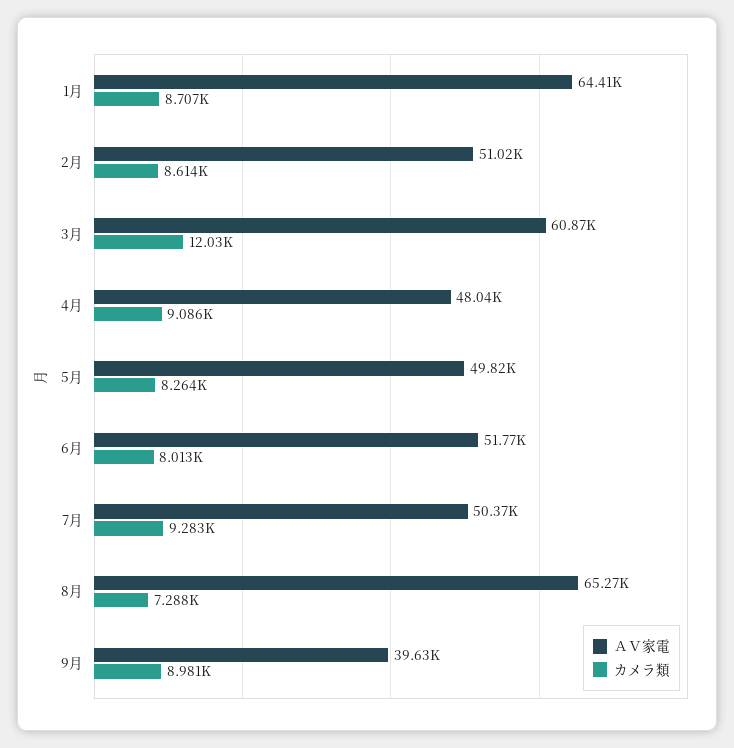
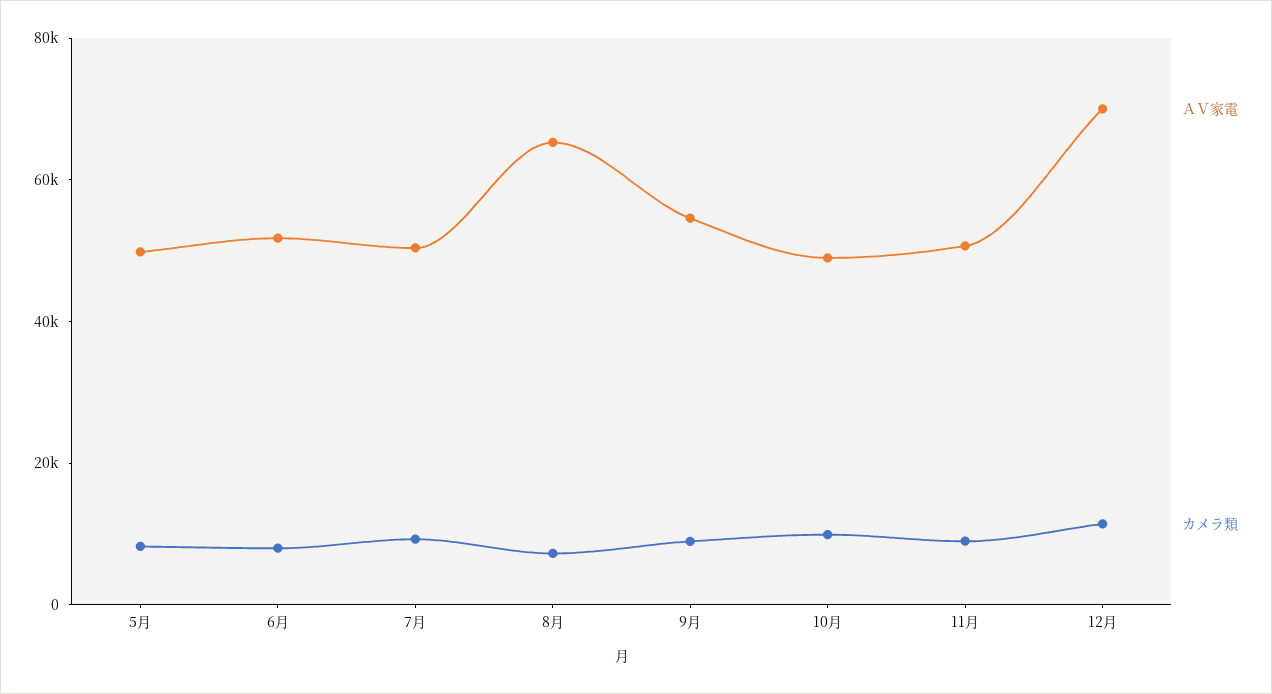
ＡＶ家電, 1月: 64410 -> none
カメラ類, 1月: 8707 -> none
ＡＶ家電, 2月: 51020 -> none
カメラ類, 2月: 8614 -> none
ＡＶ家電, 3月: 60870 -> none
カメラ類, 3月: 12030 -> none
ＡＶ家電, 4月: 48040 -> none
カメラ類, 4月: 9086 -> none
ＡＶ家電, 9月: 39630 -> 55000
ＡＶ家電, 10月: none -> 50000
カメラ類, 10月: none -> 10000
ＡＶ家電, 11月: none -> 50000
カメラ類, 11月: none -> 10000
ＡＶ家電, 12月: none -> 70000
カメラ類, 12月: none -> 10000

